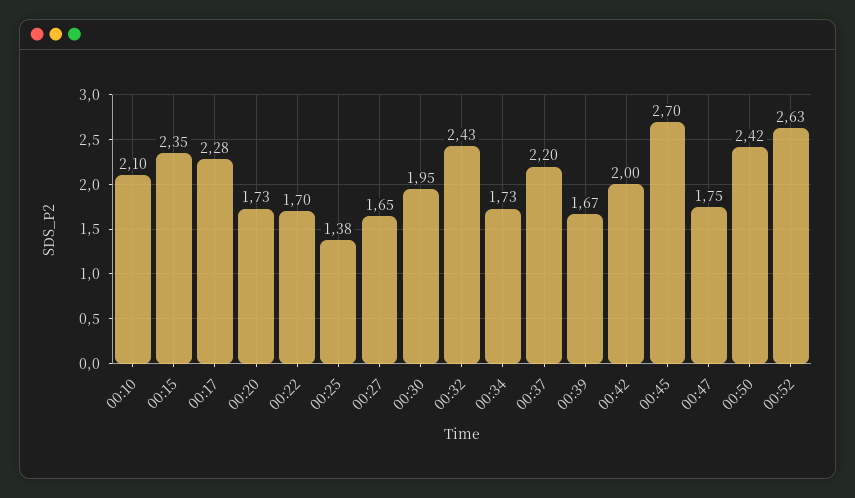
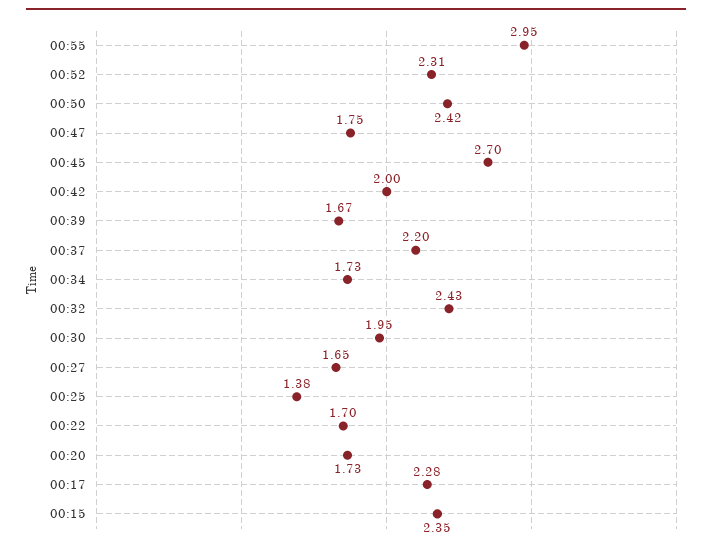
00:10: 2.1 -> none
00:52: 2.63 -> 2.31
00:55: none -> 2.95

